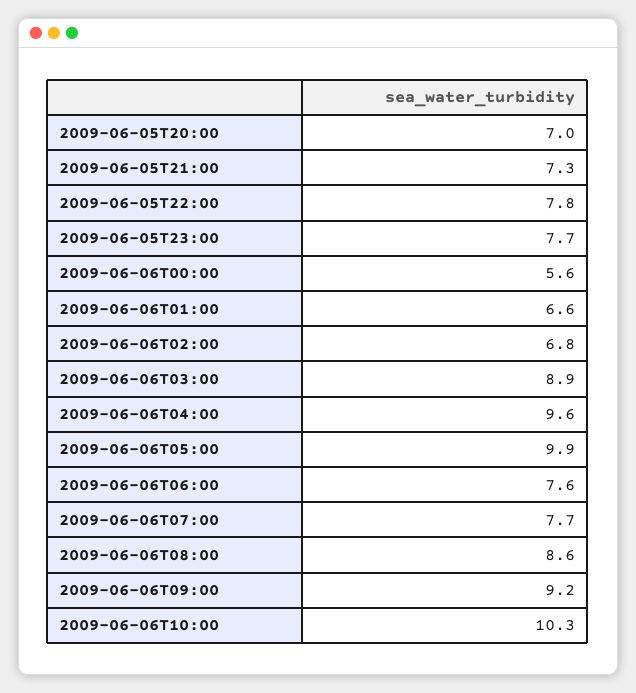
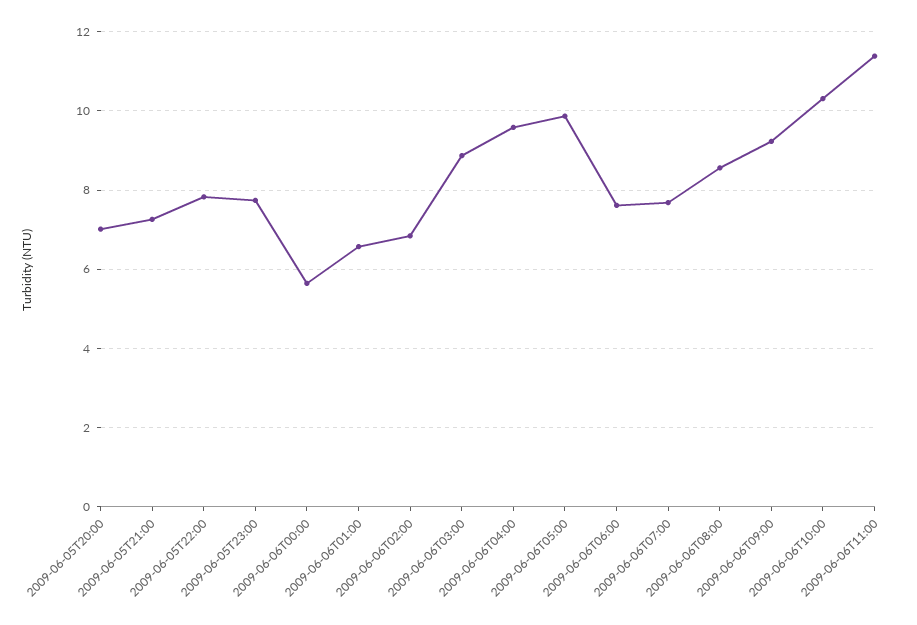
2009-06-06T11:00: none -> 11.4

